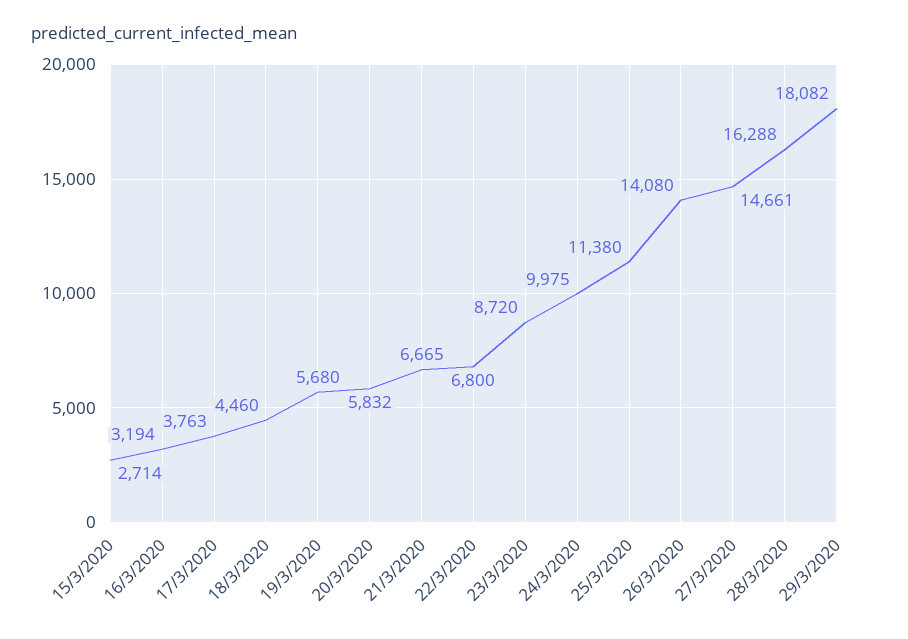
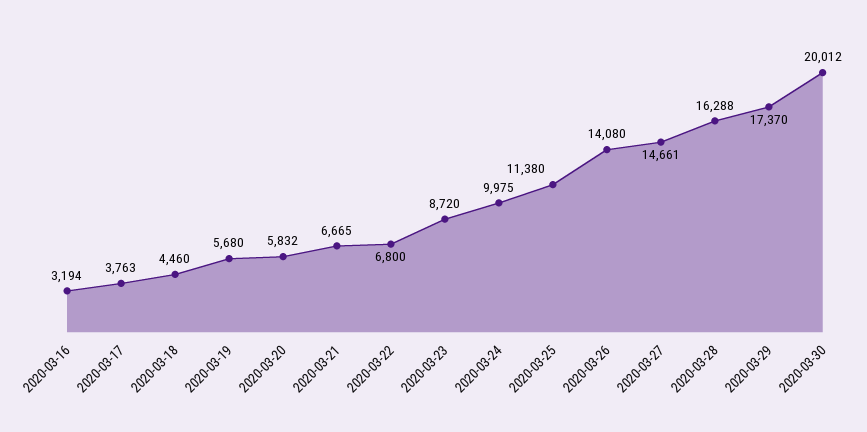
15/3/2020: 2714 -> none
29/3/2020: 18082 -> 17370
2020-03-30: none -> 20012

